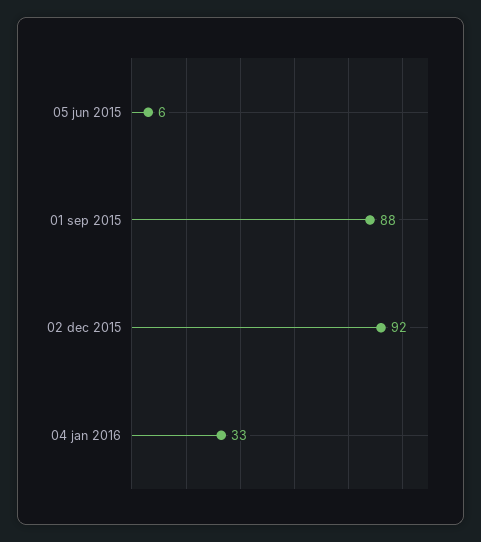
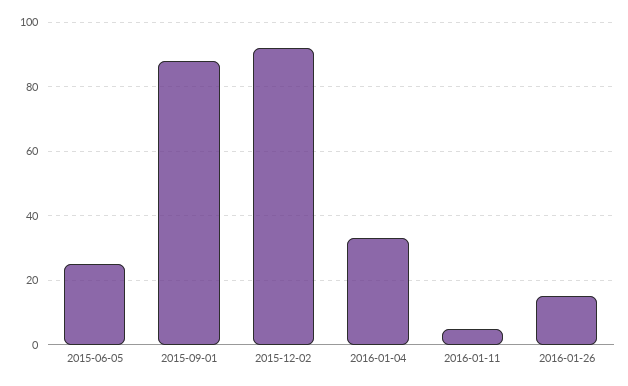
05 jun 2015: 6 -> 25
2016-01-11: none -> 5
2016-01-26: none -> 15

